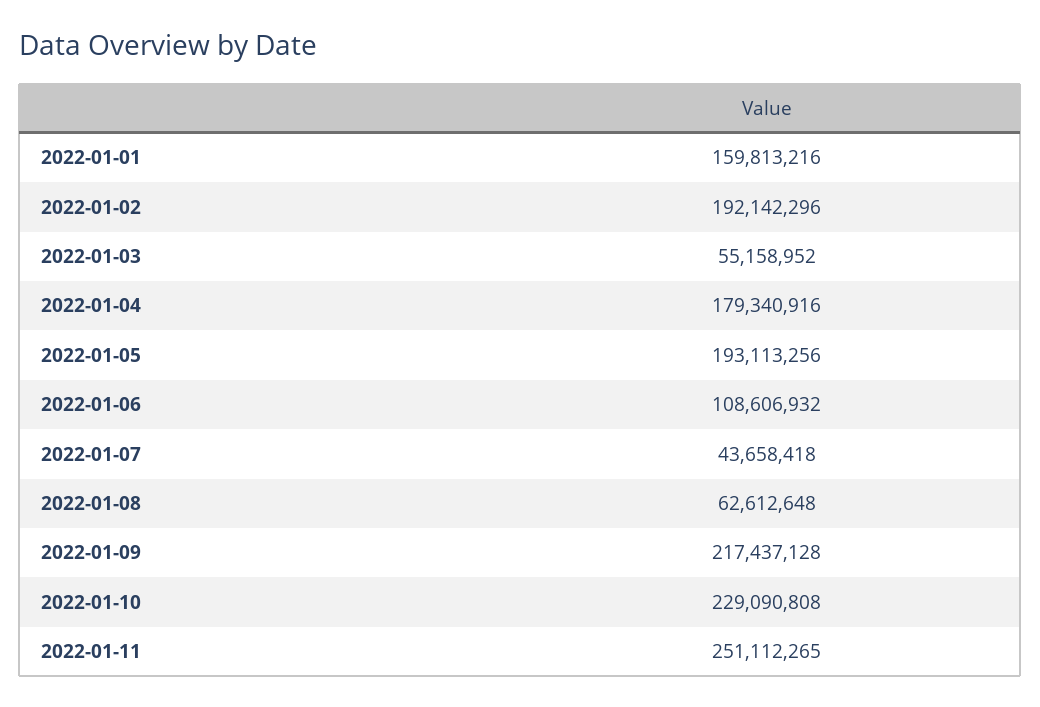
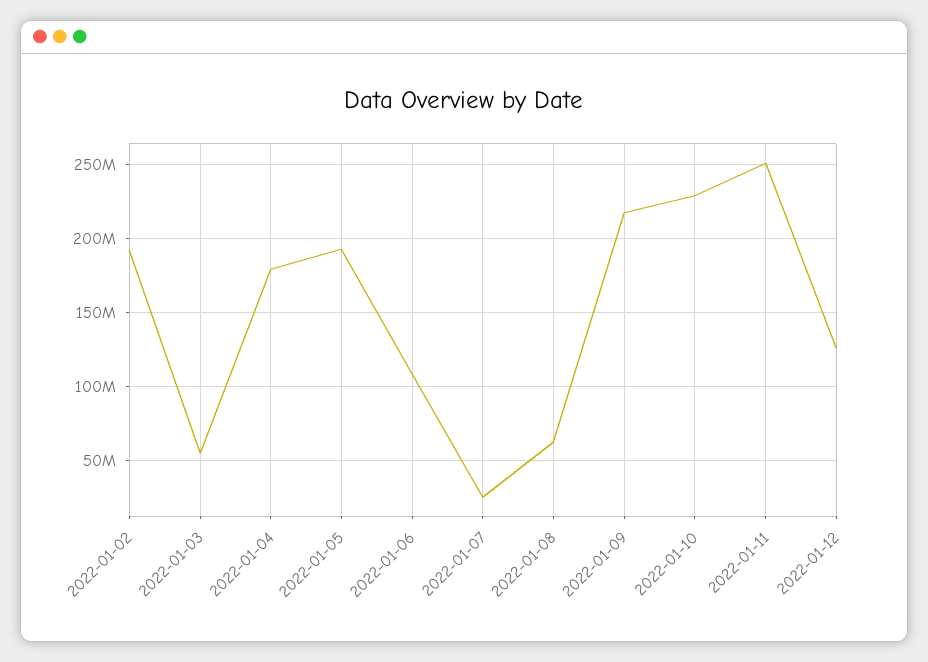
2022-01-01: 159813216 -> none
2022-01-07: 43658418 -> 25000000
2022-01-12: none -> 125000000

